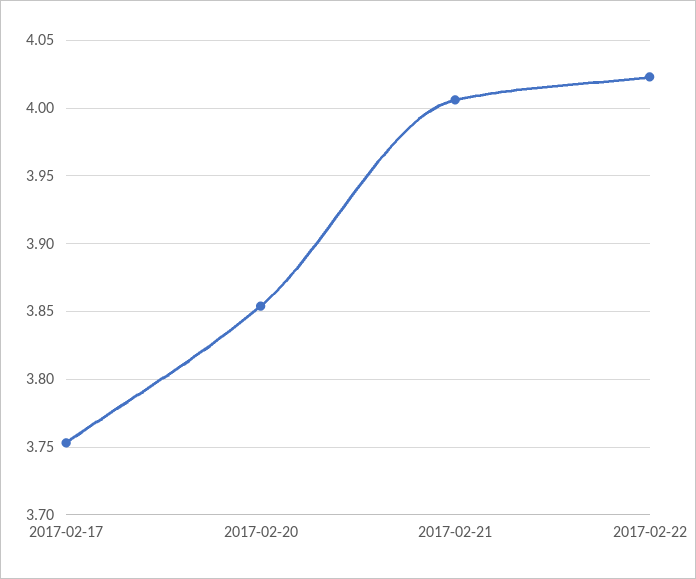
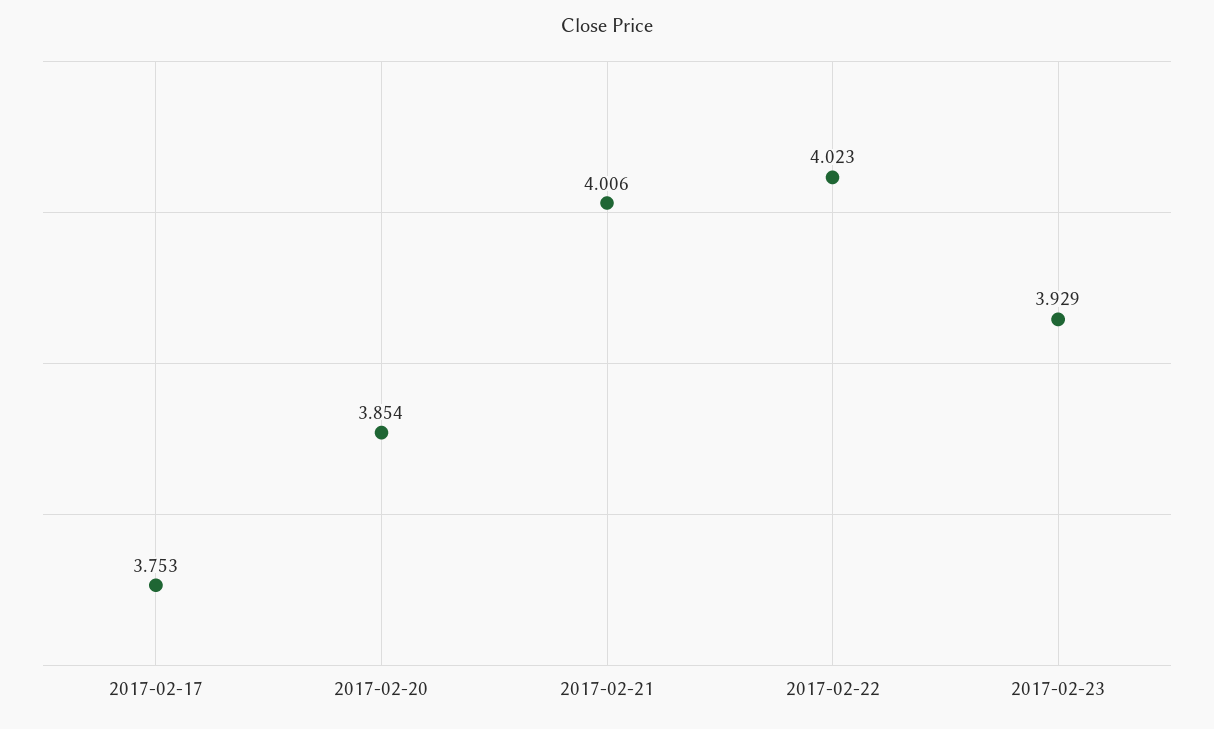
2017-02-23: none -> 3.929

